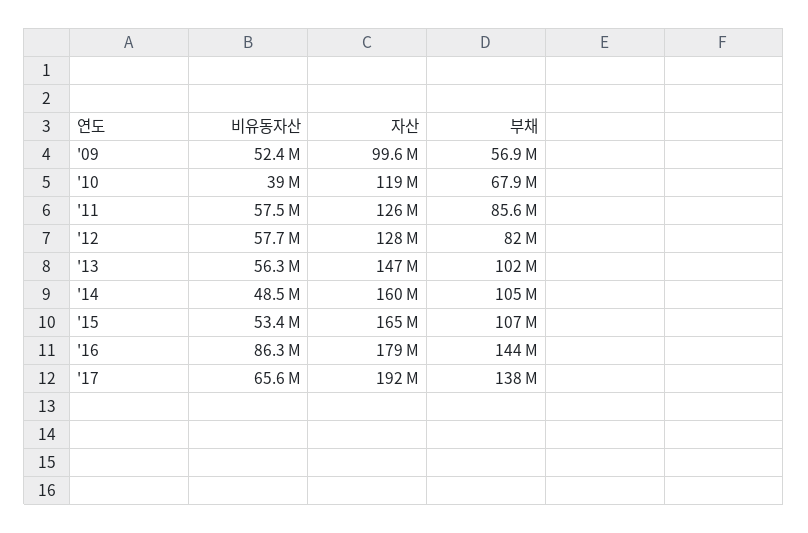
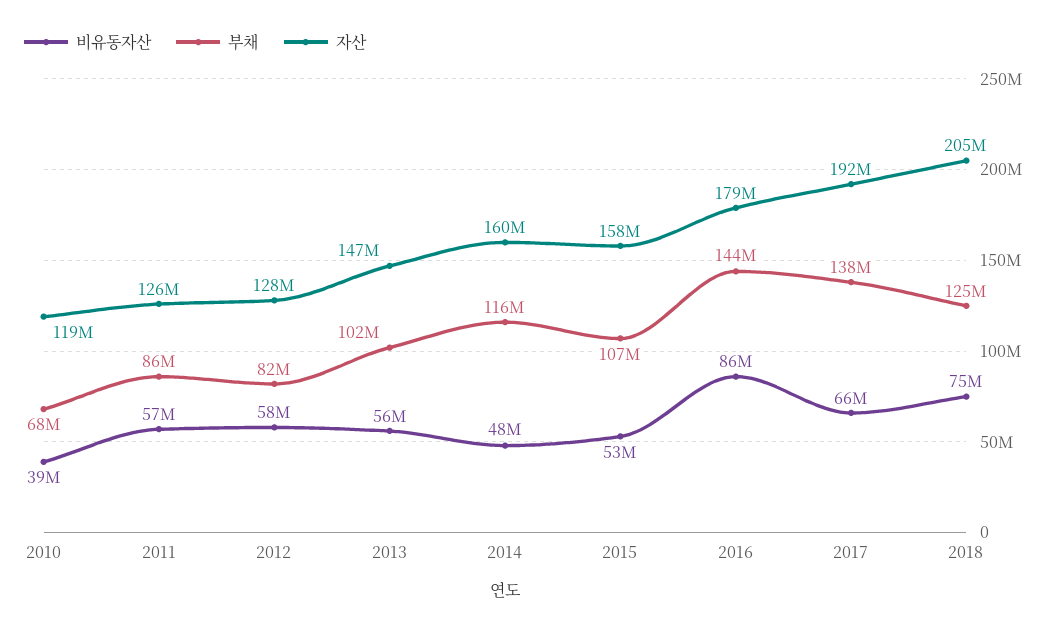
비유동자산, '09: 52400000 -> none
자산, '09: 99600000 -> none
부채, '09: 56900000 -> none
부채, '14: 105000000 -> 116000000
자산, '15: 165000000 -> 158000000
비유동자산, 2018: none -> 75000000
부채, 2018: none -> 125000000
자산, 2018: none -> 205000000

